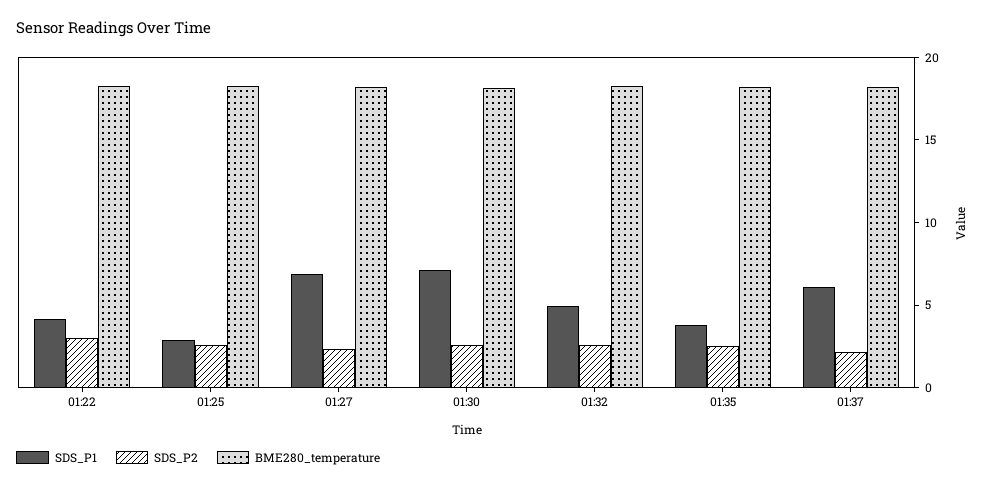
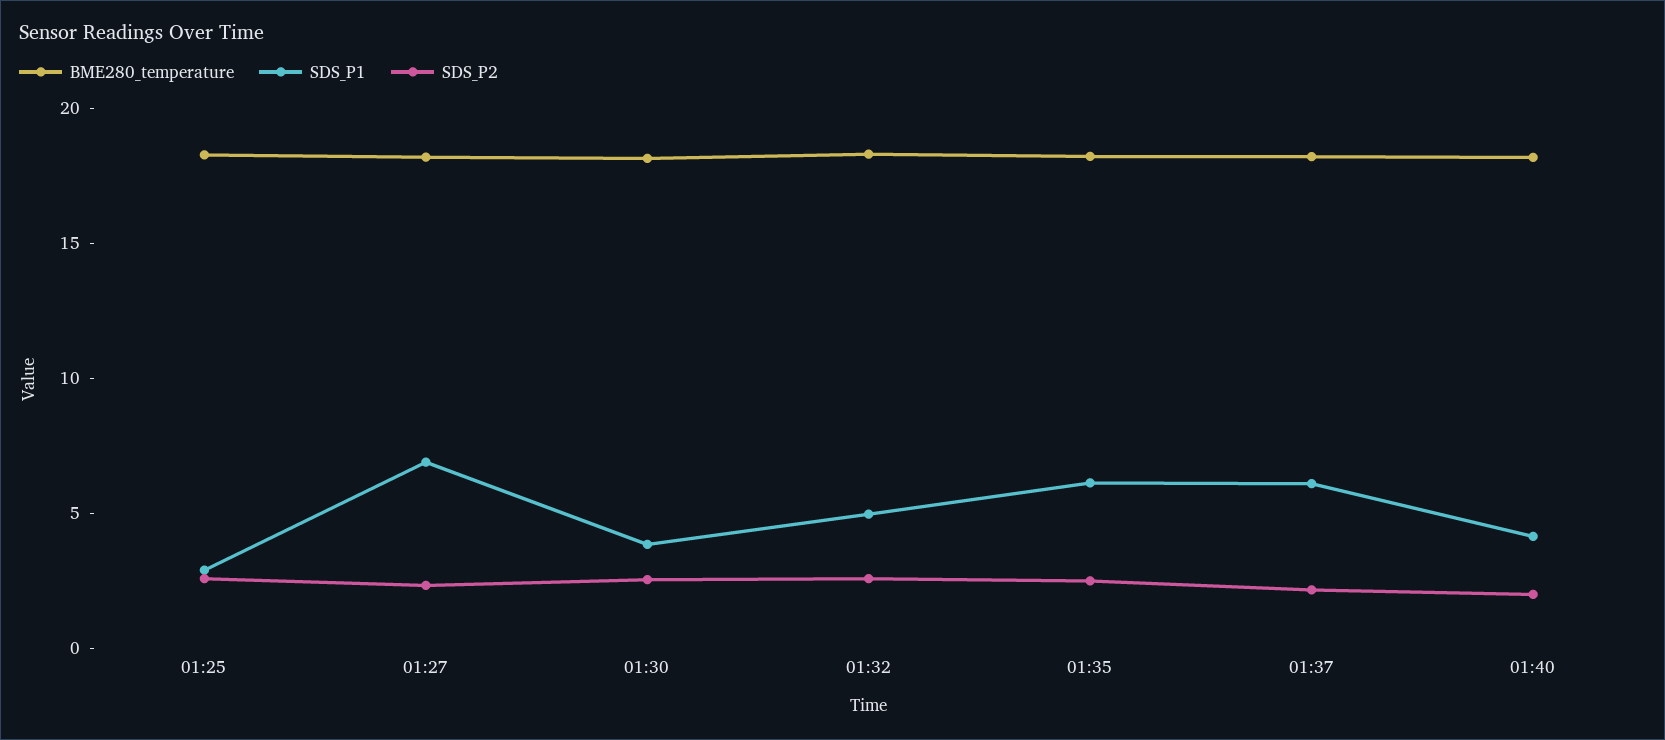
SDS_P1, 01:22: 4 -> none
SDS_P2, 01:22: 3 -> none
BME280_temperature, 01:22: 18 -> none
SDS_P1, 01:30: 7 -> 4
SDS_P1, 01:35: 4 -> 6
BME280_temperature, 01:40: none -> 18
SDS_P1, 01:40: none -> 4
SDS_P2, 01:40: none -> 2

